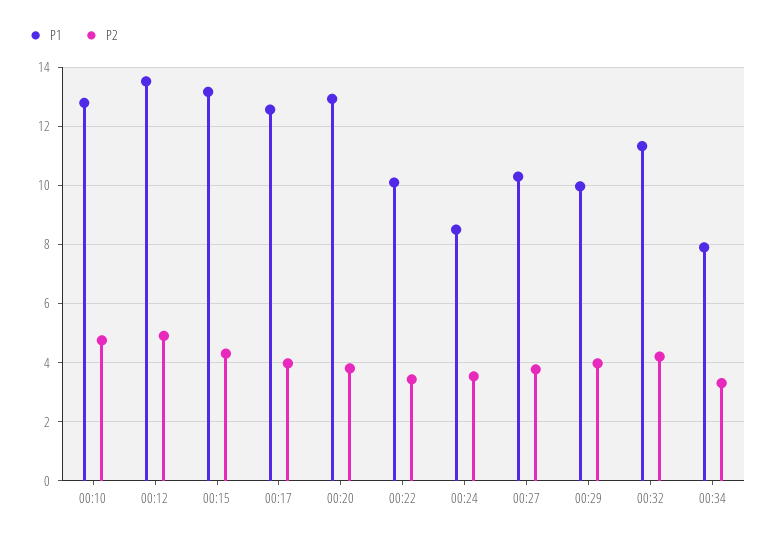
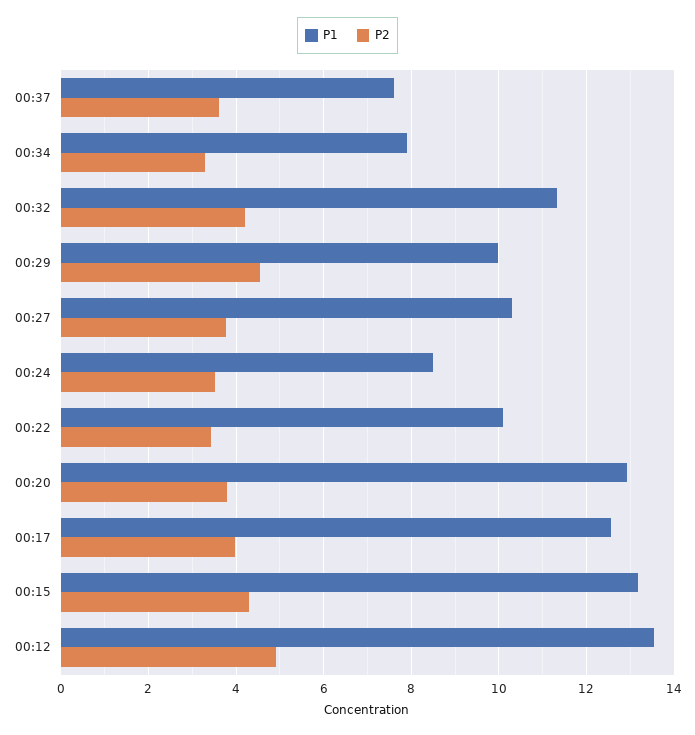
P1, 00:10: 12.75 -> none
P2, 00:10: 4.75 -> none
P2, 00:29: 4 -> 4.6
P1, 00:37: none -> 7.6
P2, 00:37: none -> 3.6

